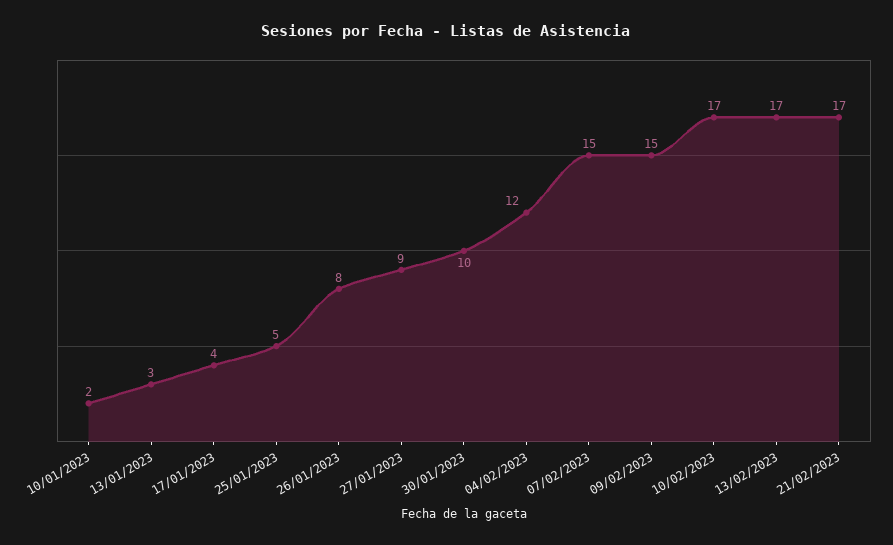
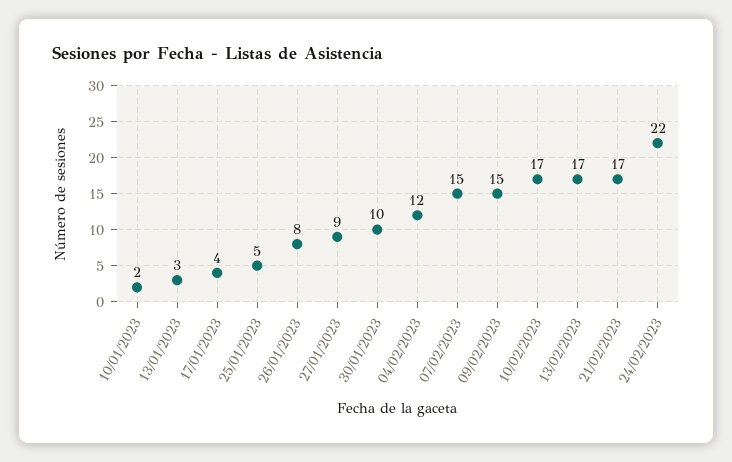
24/02/2023: none -> 22

